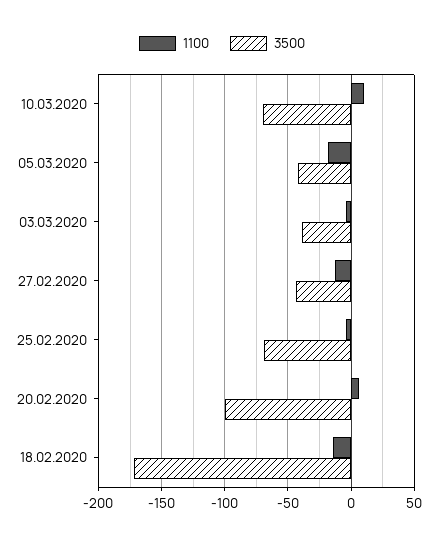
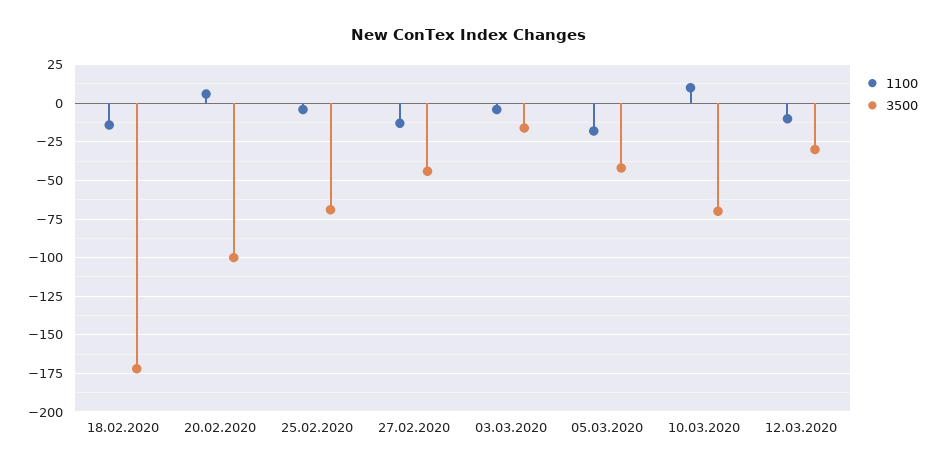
3500, 03.03.2020: -40 -> -15
1100, 12.03.2020: none -> -10
3500, 12.03.2020: none -> -30

